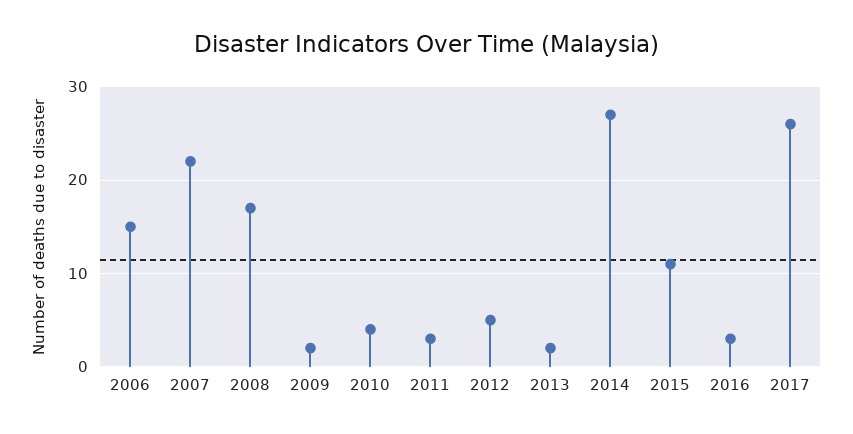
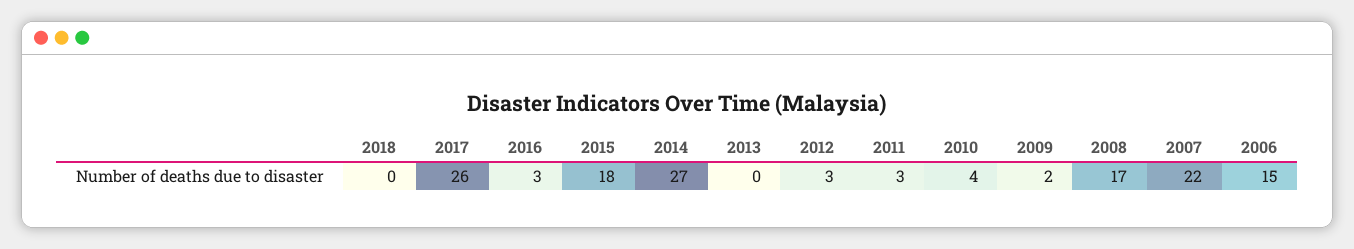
2012: 5 -> 3
2013: 2 -> 0
2015: 11 -> 18
2018: none -> 0

